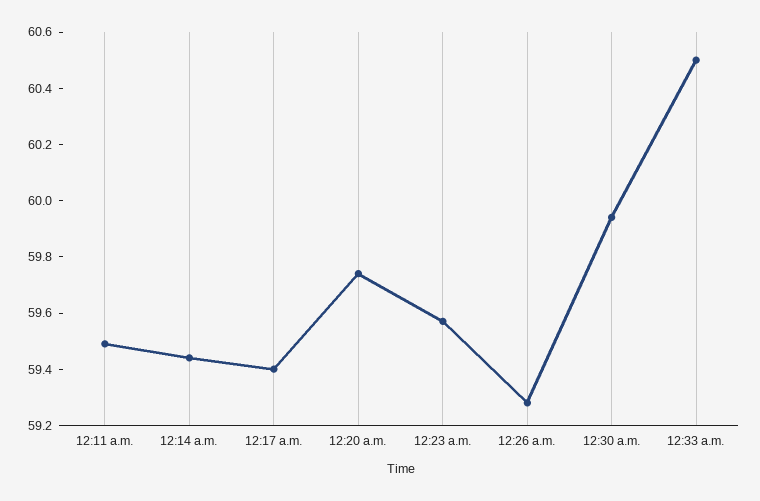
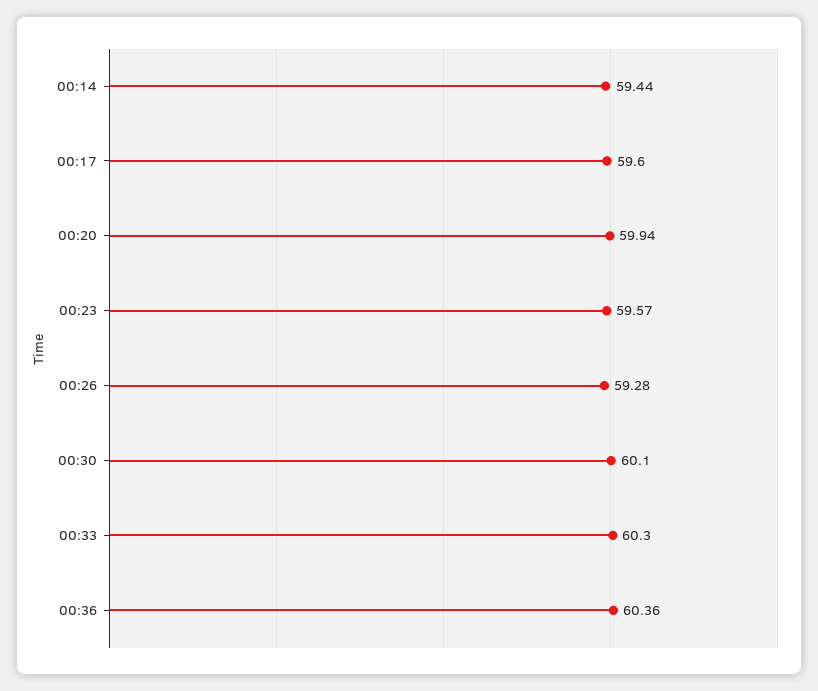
12:11 a.m.: 59.5 -> none
12:17 a.m.: 59.4 -> 59.6
12:20 a.m.: 59.75 -> 59.94
12:30 a.m.: 59.95 -> 60.1
12:33 a.m.: 60.5 -> 60.3
00:36: none -> 60.36

